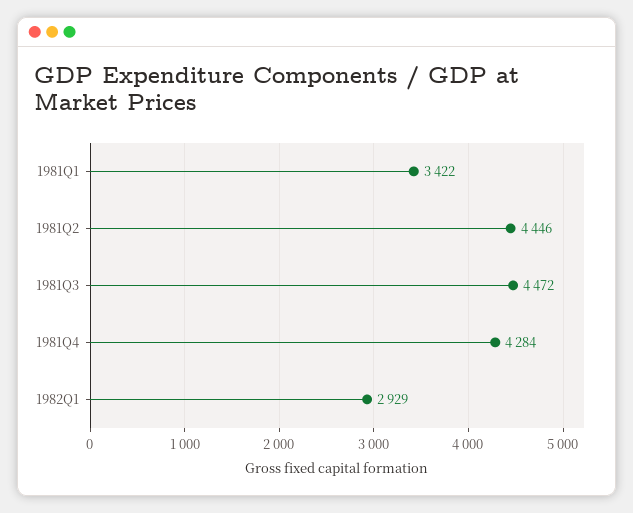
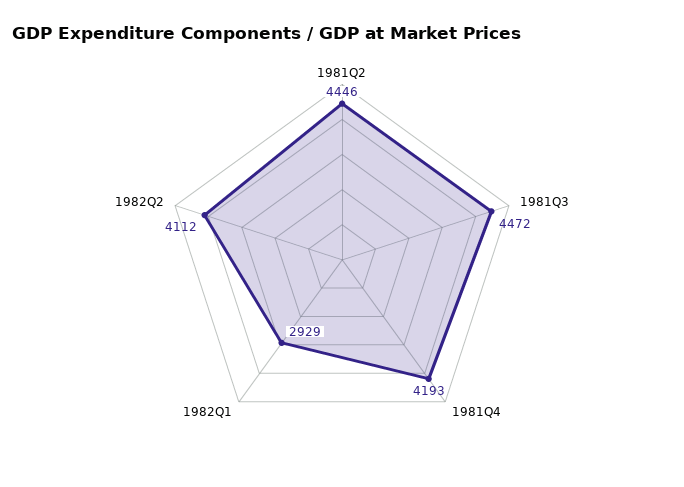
1981Q1: 3422 -> none
1981Q4: 4284 -> 4193
1982Q2: none -> 4112

